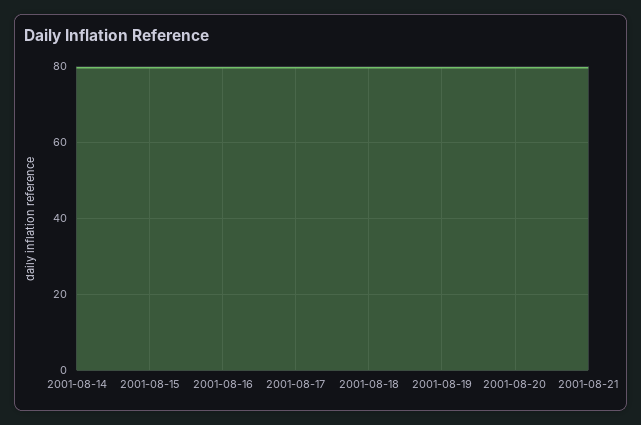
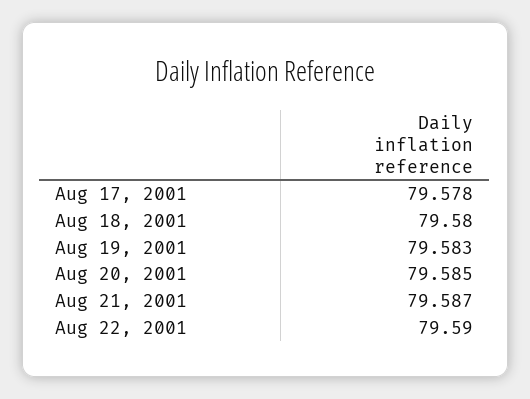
2001-08-14: 80 -> none
2001-08-15: 80 -> none
2001-08-16: 80 -> none
Aug 22, 2001: none -> 79.59

